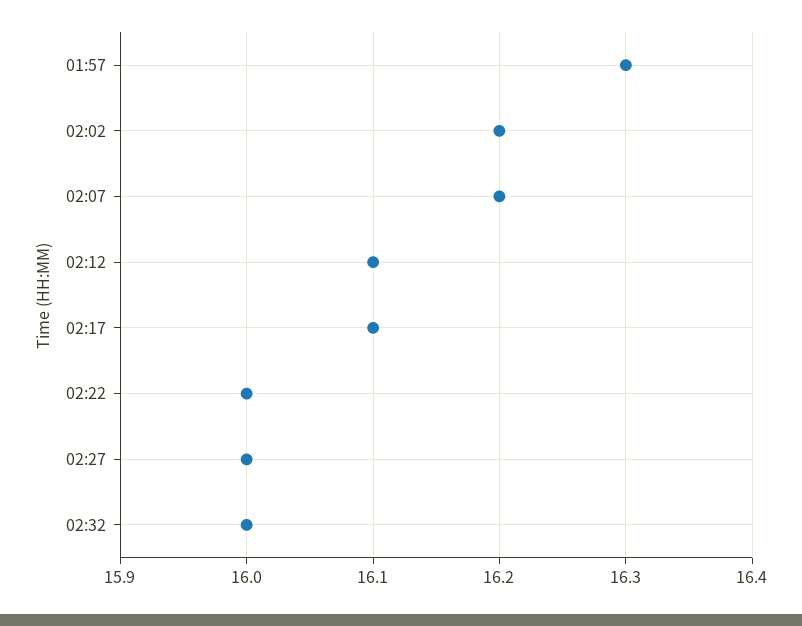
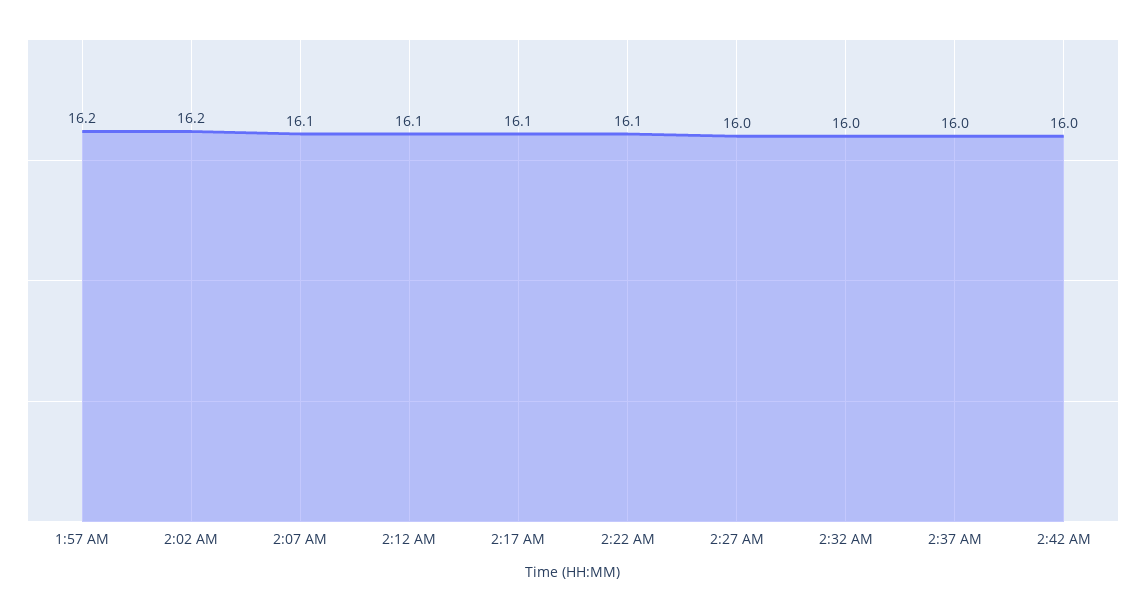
01:57: 16.3 -> 16.2
02:07: 16.2 -> 16.1
02:22: 16 -> 16.1
2:37 AM: none -> 16
2:42 AM: none -> 16

